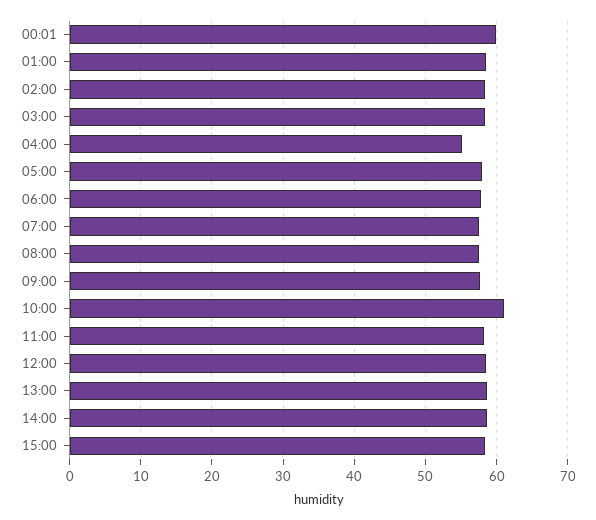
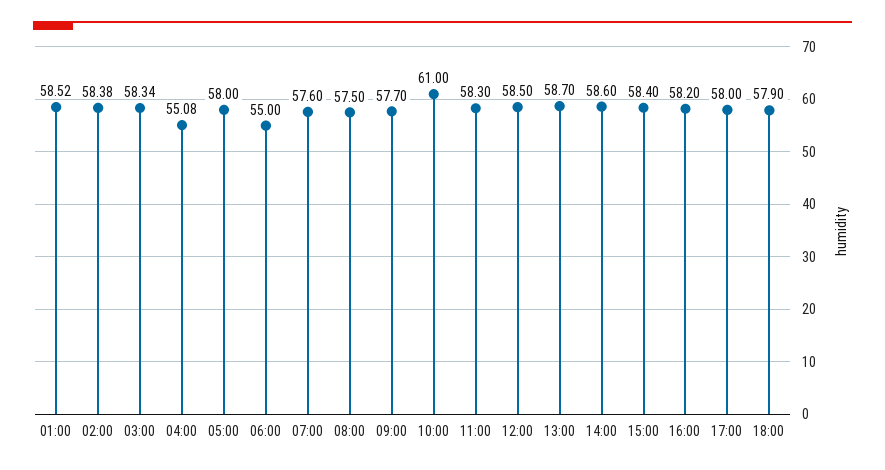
00:01: 60 -> none
06:00: 58 -> 55
16:00: none -> 58.2
17:00: none -> 58
18:00: none -> 57.9

